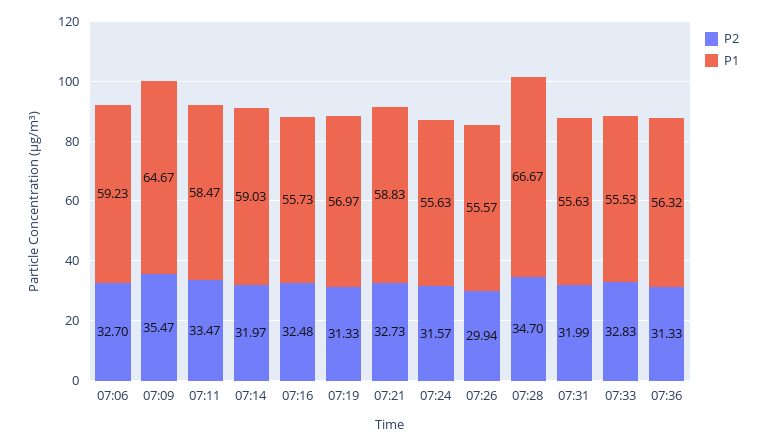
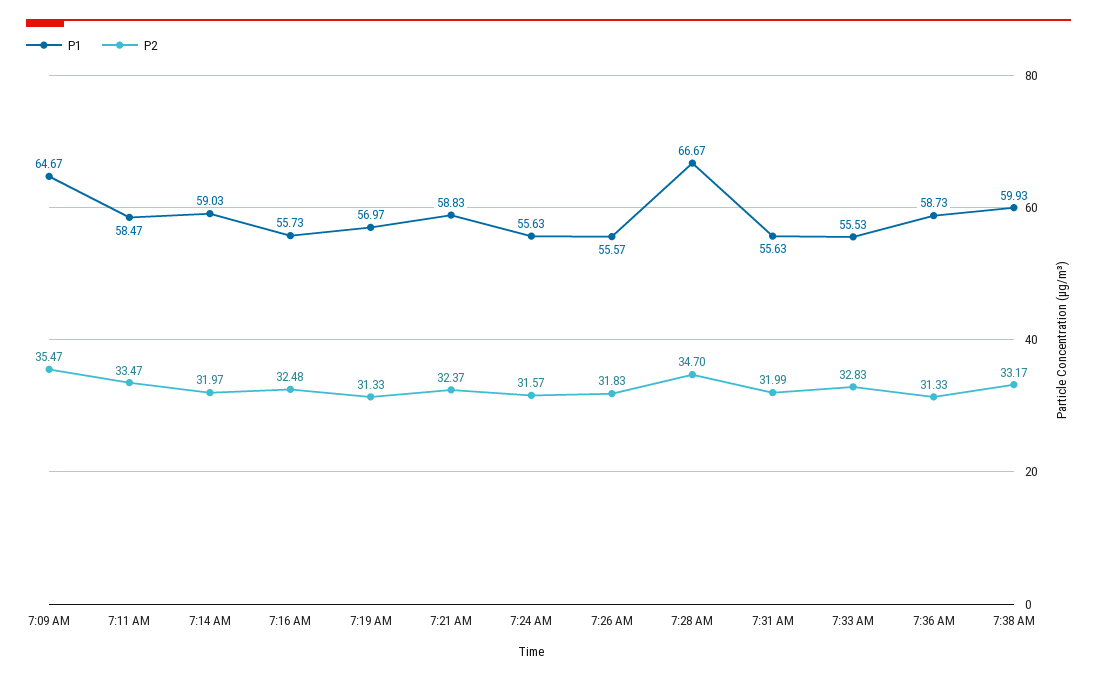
P2, 07:06: 32.7 -> none
P1, 07:06: 59.23 -> none
P2, 07:21: 32.73 -> 32.37
P2, 07:26: 29.94 -> 31.83
P1, 07:36: 56.32 -> 58.73
P1, 7:38 AM: none -> 59.93
P2, 7:38 AM: none -> 33.17

